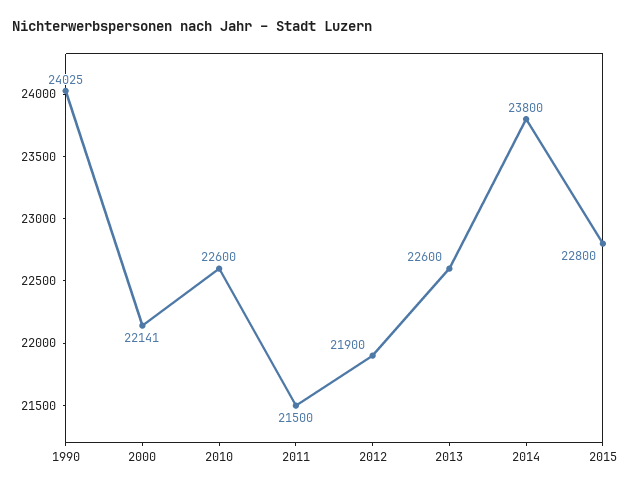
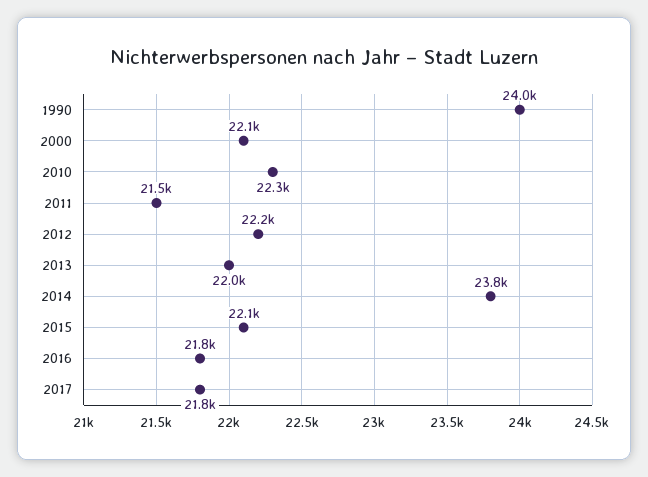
2010: 22600 -> 22300
2012: 21900 -> 22200
2013: 22600 -> 22000
2015: 22800 -> 22100
2016: none -> 21800
2017: none -> 21800

